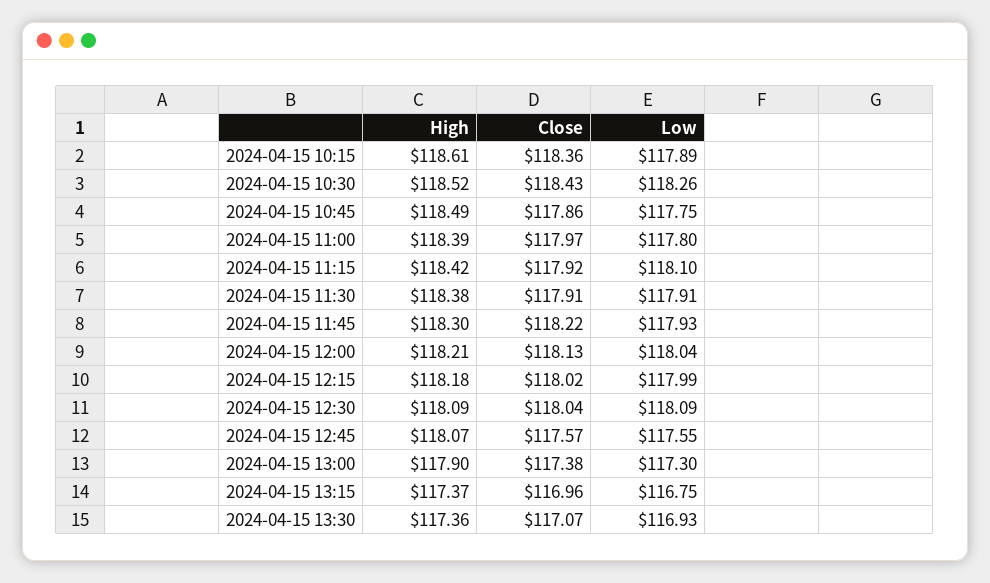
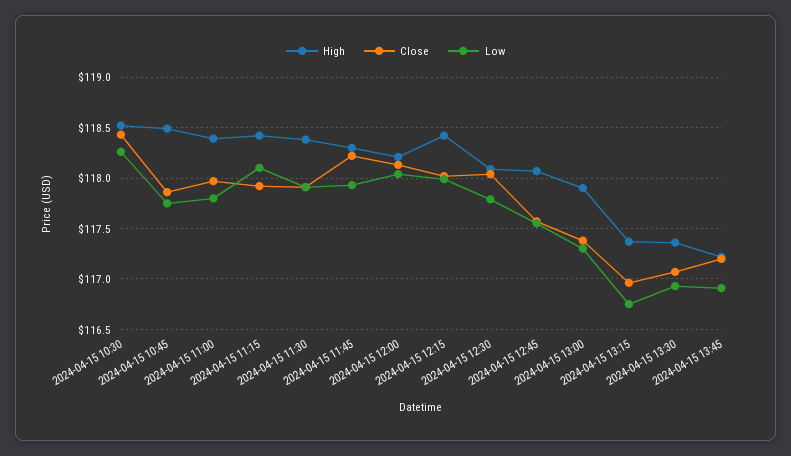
High, 2024-04-15 10:15: 118.61 -> none
Close, 2024-04-15 10:15: 118.36 -> none
Low, 2024-04-15 10:15: 117.89 -> none
High, 2024-04-15 12:15: 118.18 -> 118.4
Low, 2024-04-15 12:30: 118.09 -> 117.8
High, 2024-04-15 13:45: none -> 117.2
Close, 2024-04-15 13:45: none -> 117.2
Low, 2024-04-15 13:45: none -> 116.9

